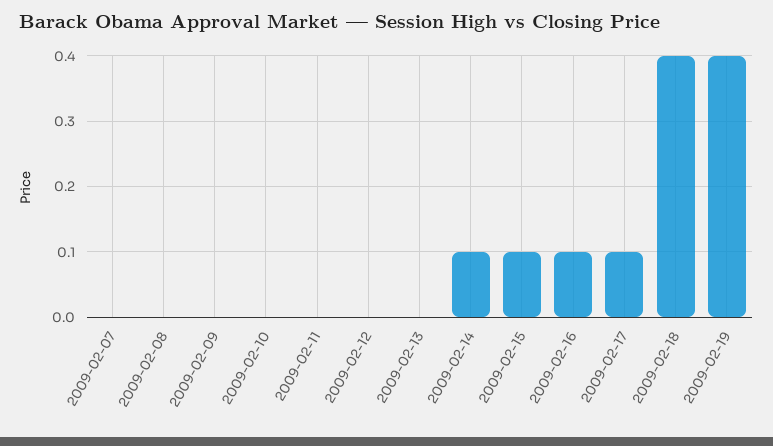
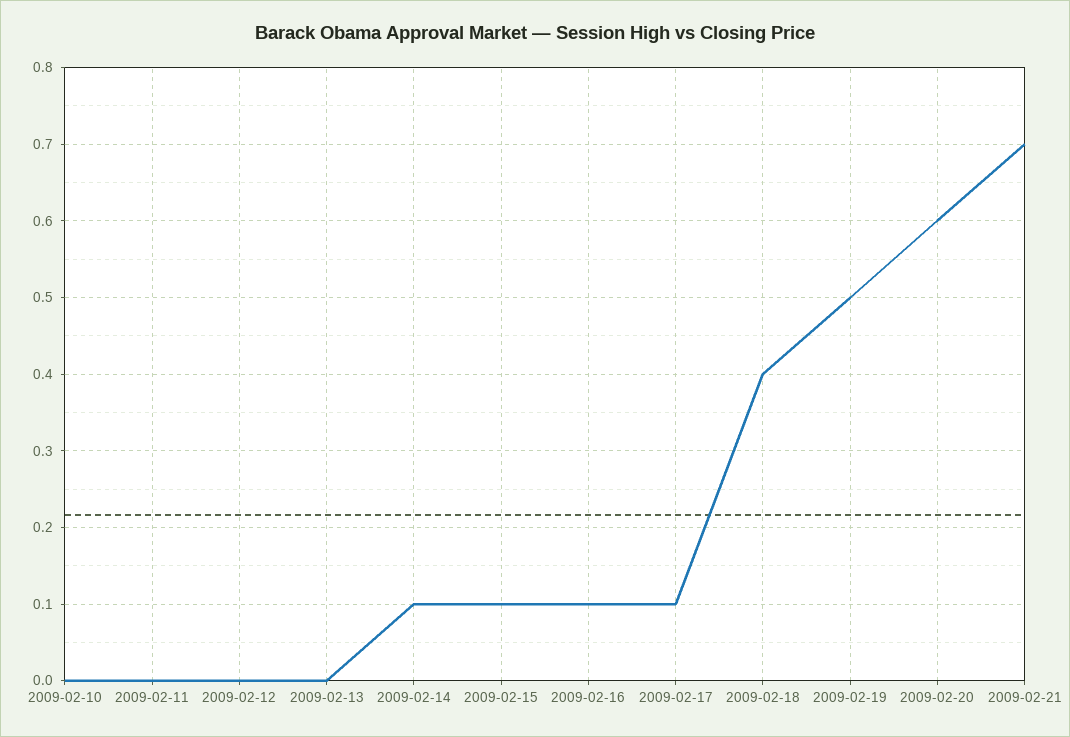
2009-02-07: 0 -> none
2009-02-08: 0 -> none
2009-02-09: 0 -> none
2009-02-19: 0.4 -> 0.5
2009-02-20: none -> 0.6
2009-02-21: none -> 0.7

